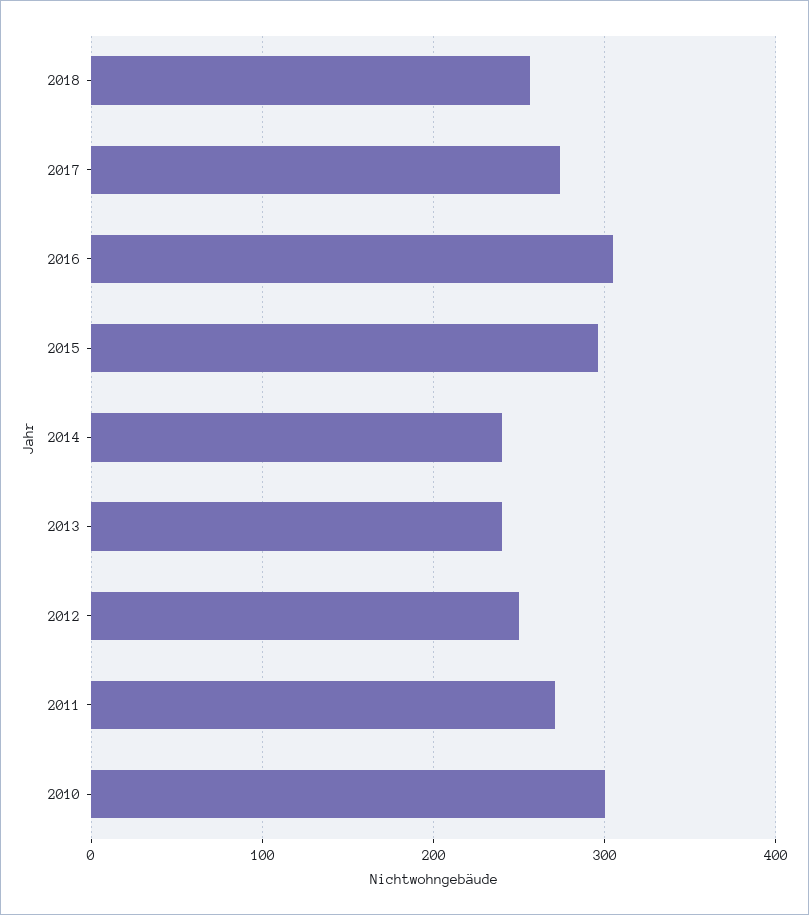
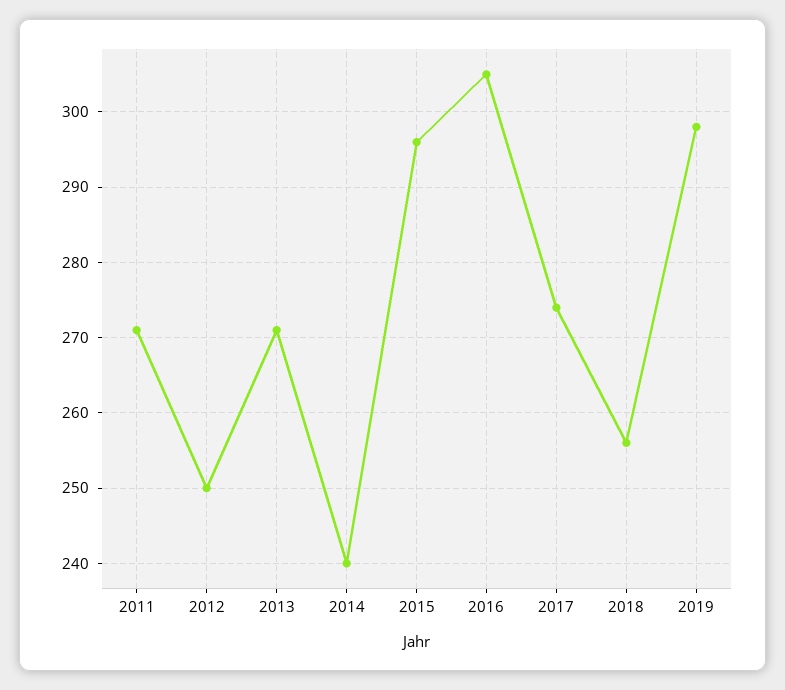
2013: 240 -> 271
2010: 300 -> none
2019: none -> 298

